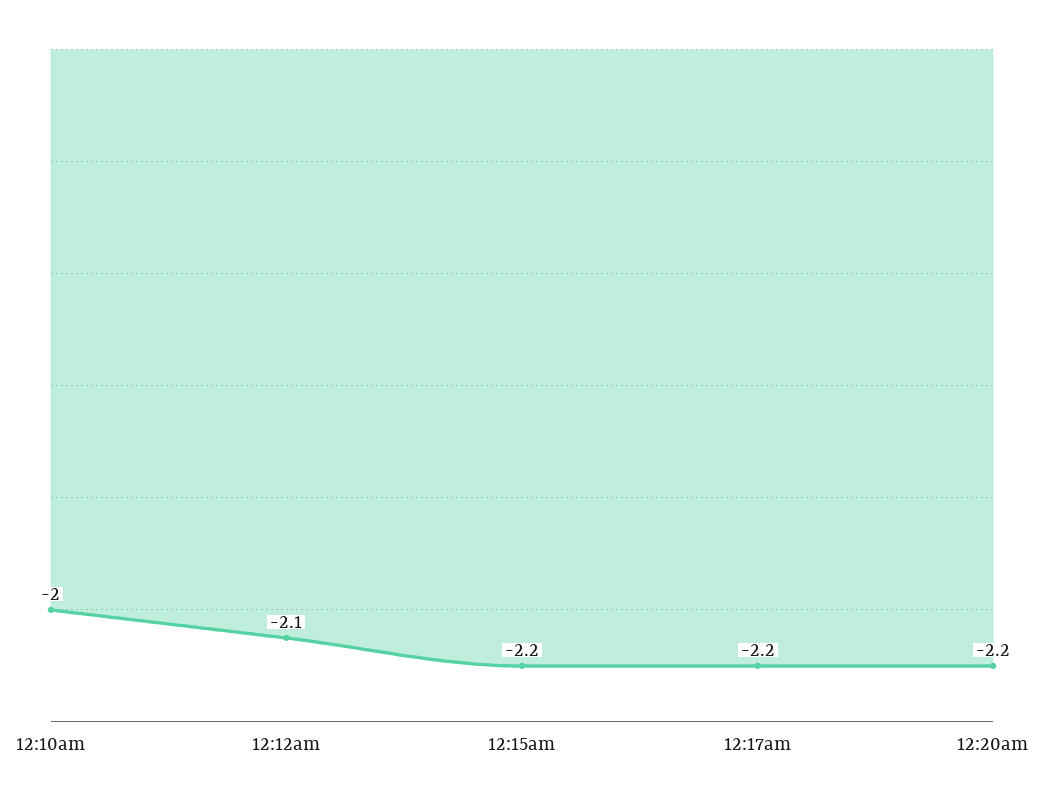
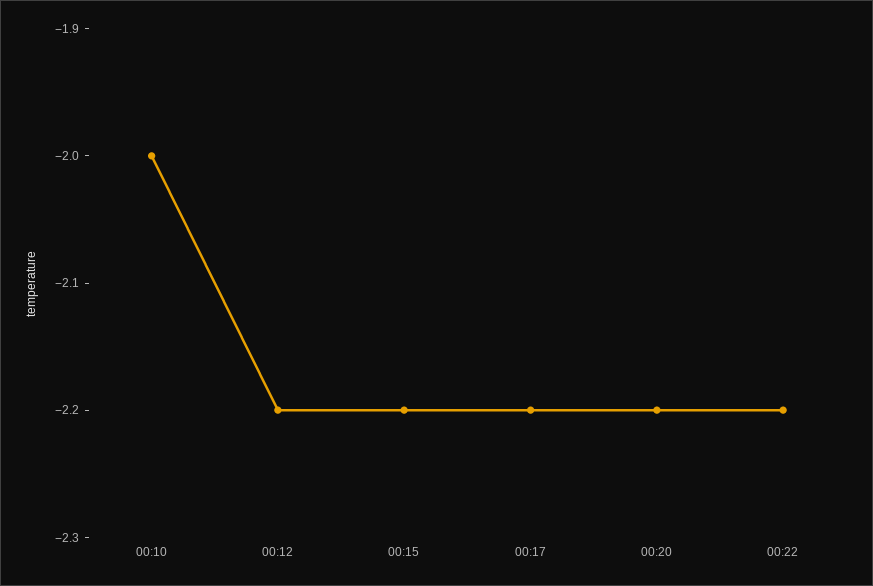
12:12am: -2.1 -> -2.2
00:22: none -> -2.2

